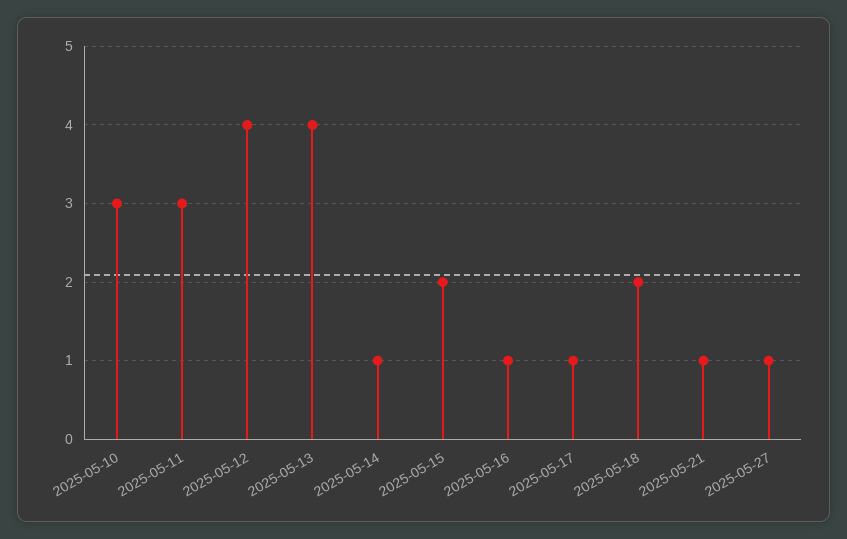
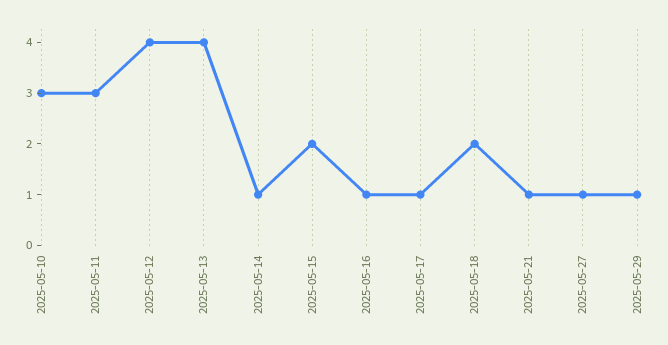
2025-05-29: none -> 1

